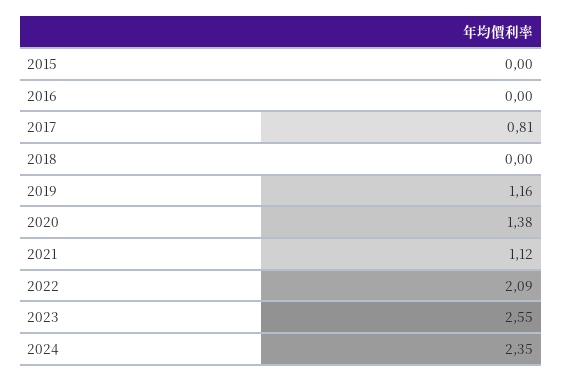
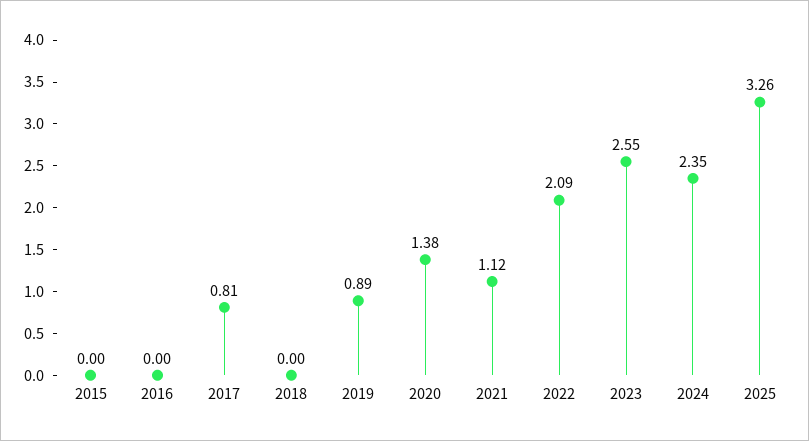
2019: 1.16 -> 0.89
2025: none -> 3.26

